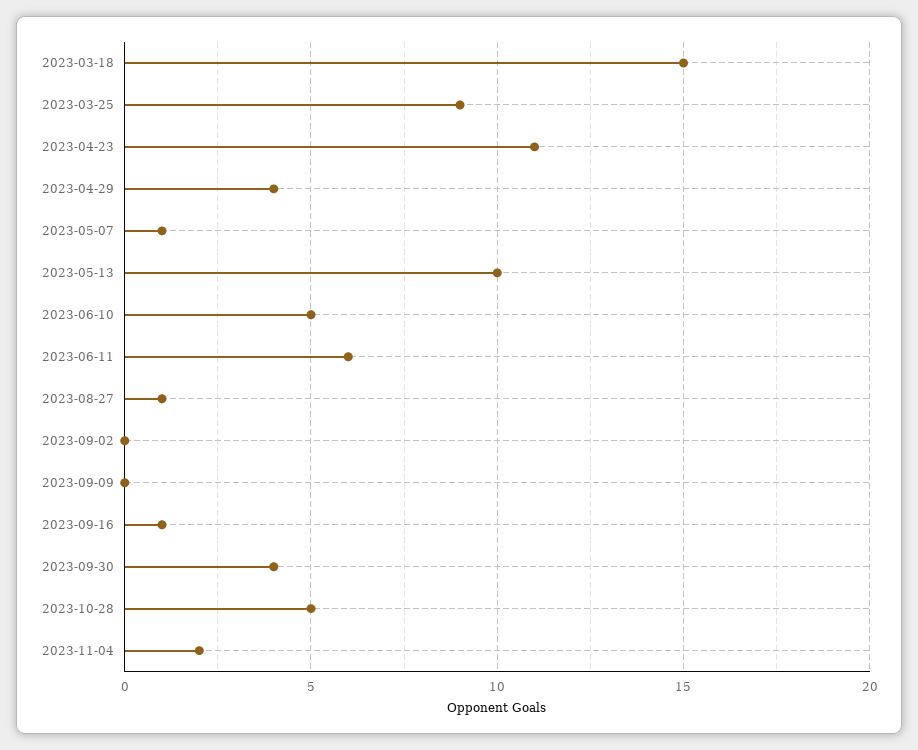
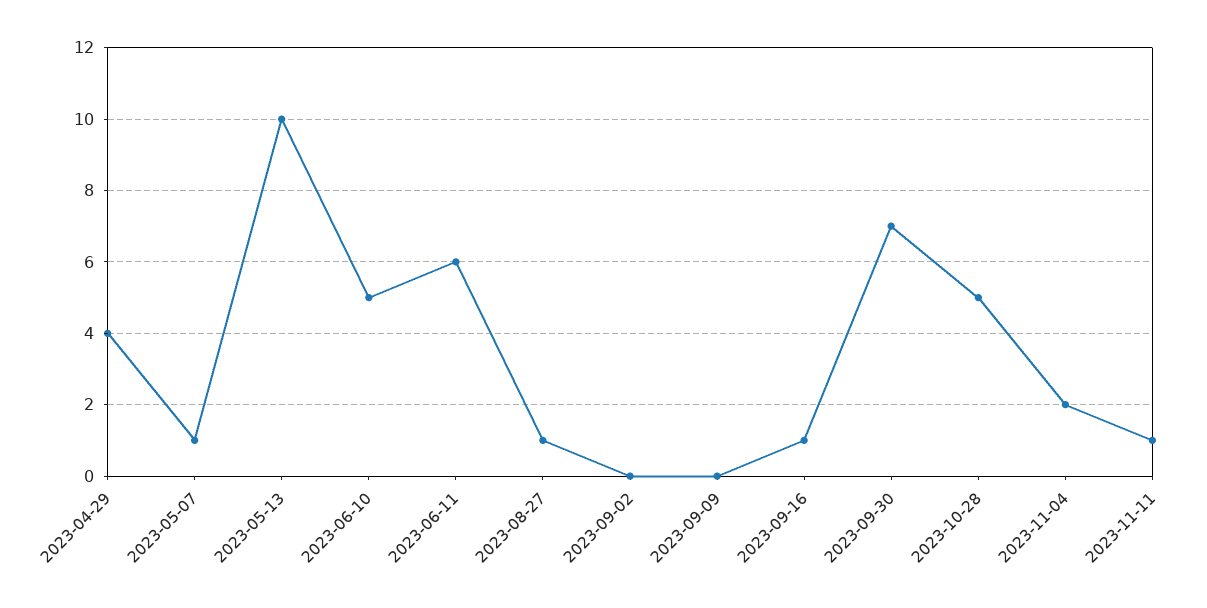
2023-03-18: 15 -> none
2023-03-25: 9 -> none
2023-04-23: 11 -> none
2023-09-30: 4 -> 7
2023-11-11: none -> 1

